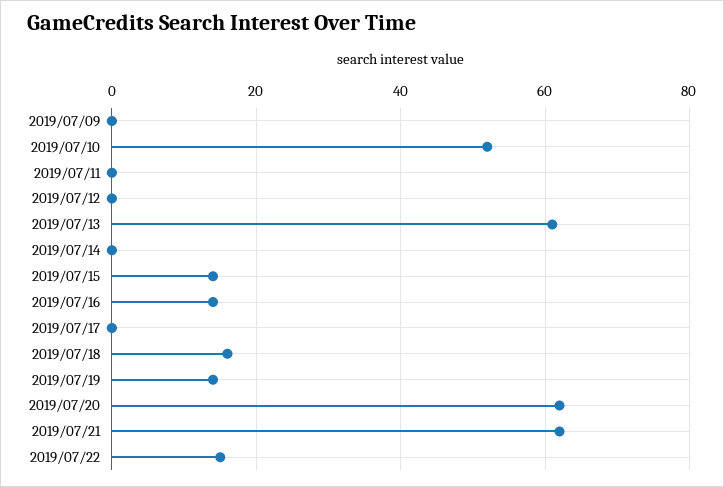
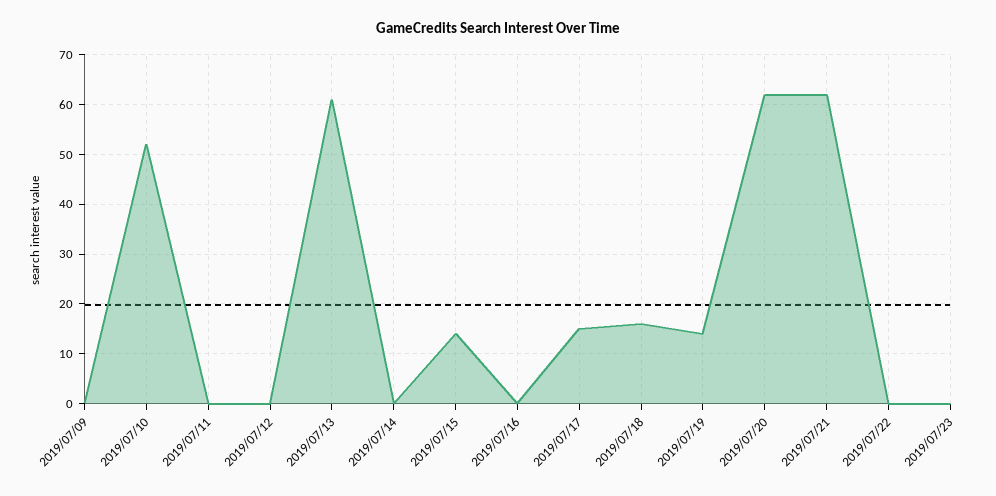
2019/07/16: 15 -> 0
2019/07/17: 0 -> 15
2019/07/22: 15 -> 0
2019/07/23: none -> 0

